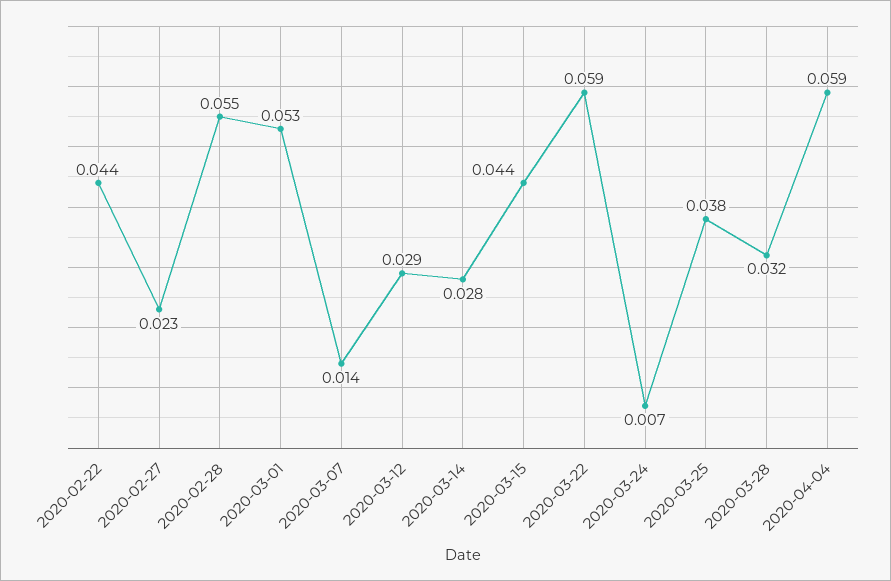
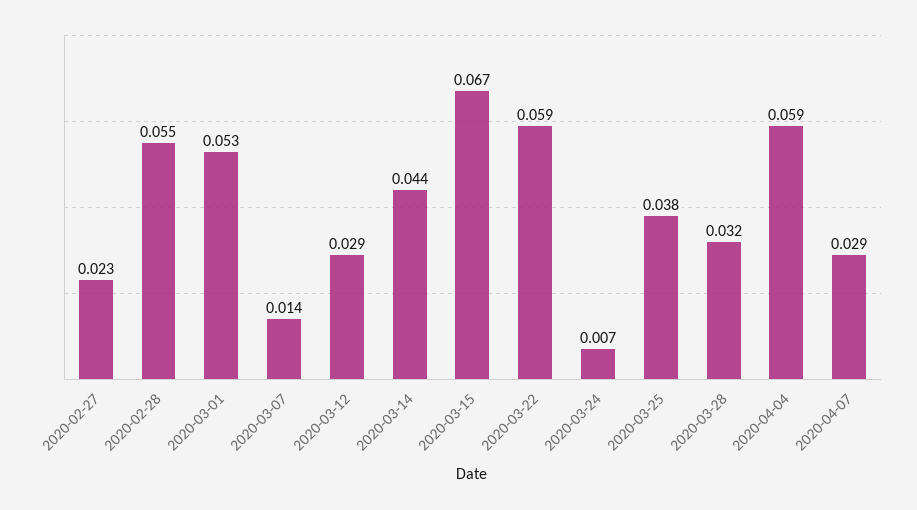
2020-02-22: 0.044 -> none
2020-03-14: 0.028 -> 0.044
2020-03-15: 0.044 -> 0.067
2020-04-07: none -> 0.029

